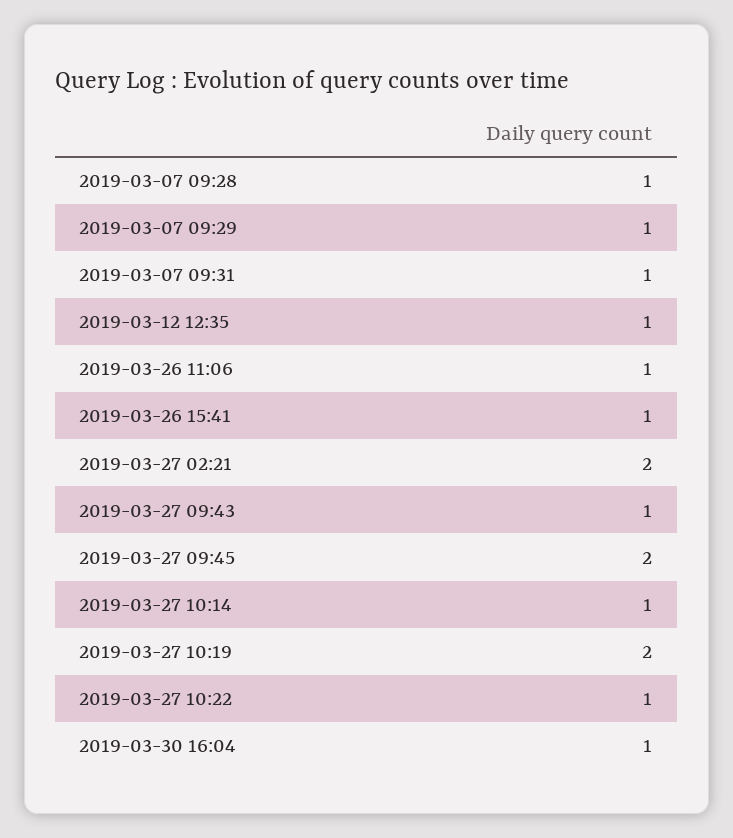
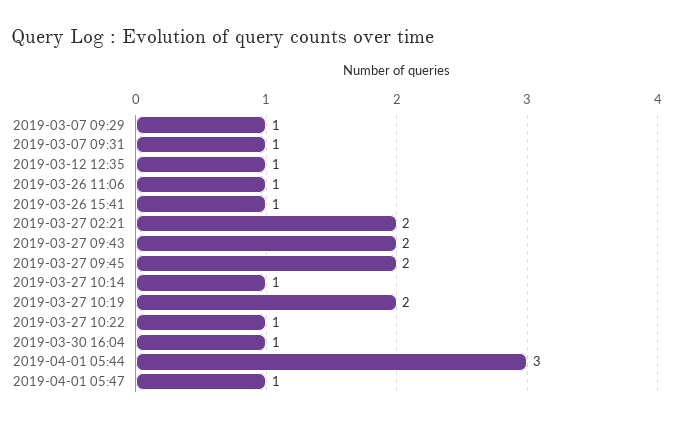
2019-03-07 09:28: 1 -> none
2019-03-27 09:43: 1 -> 2
2019-04-01 05:44: none -> 3
2019-04-01 05:47: none -> 1

